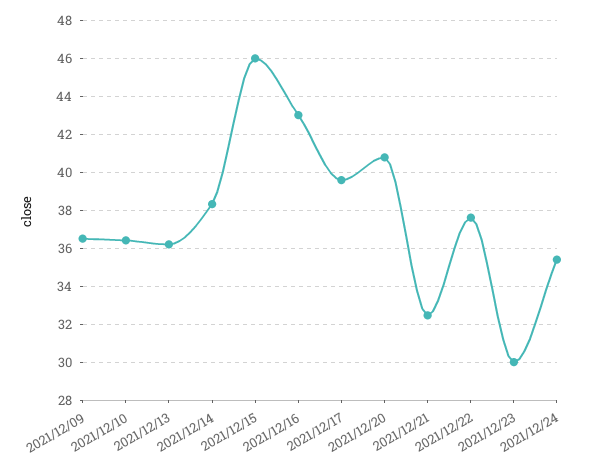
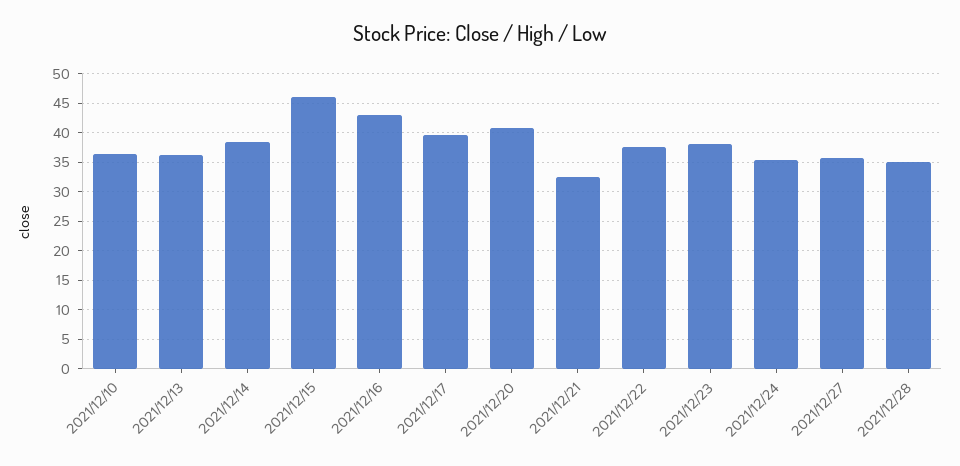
2021/12/09: 36.5 -> none
2021/12/23: 30 -> 37.5
2021/12/27: none -> 35
2021/12/28: none -> 35

